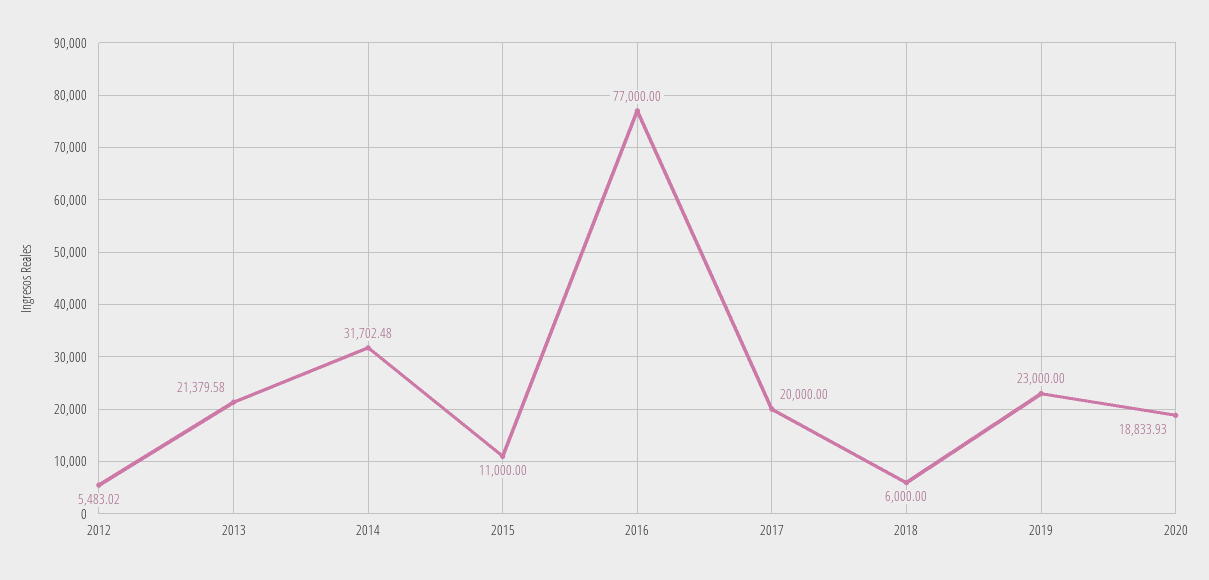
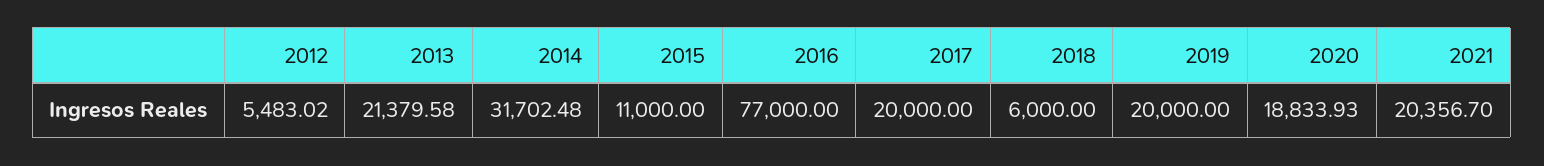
2019: 23000 -> 20000
2021: none -> 20356.7

